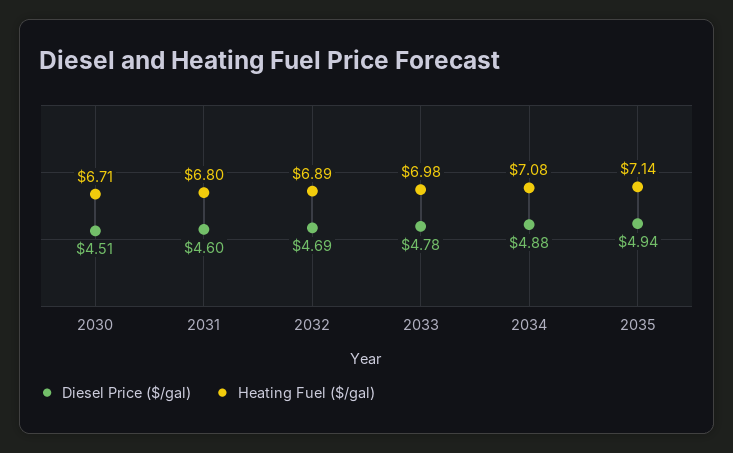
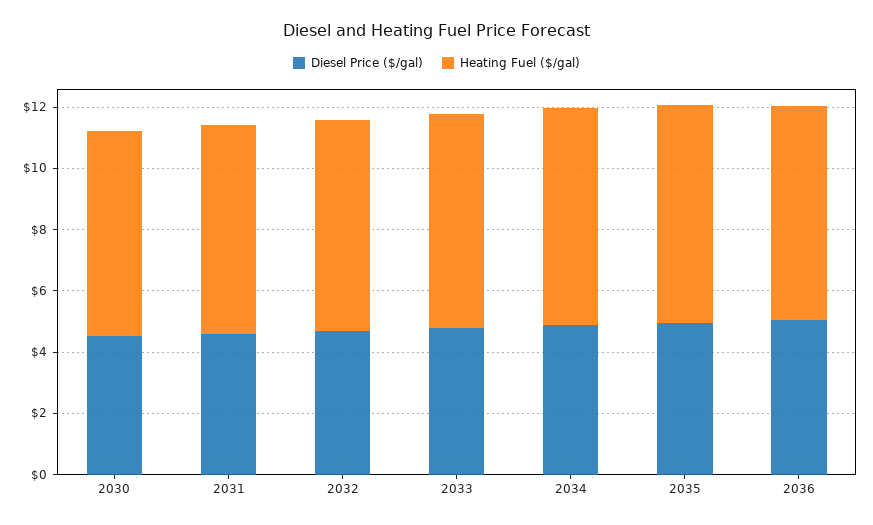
Diesel Price ($/gal), 2036: none -> 5
Heating Fuel ($/gal), 2036: none -> 7

